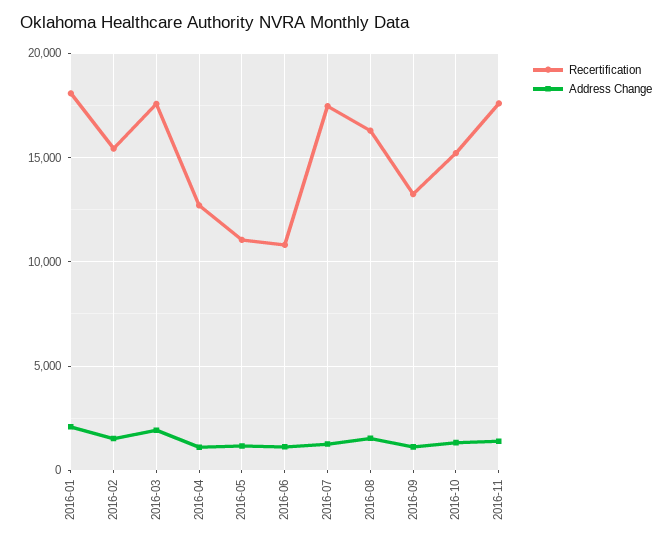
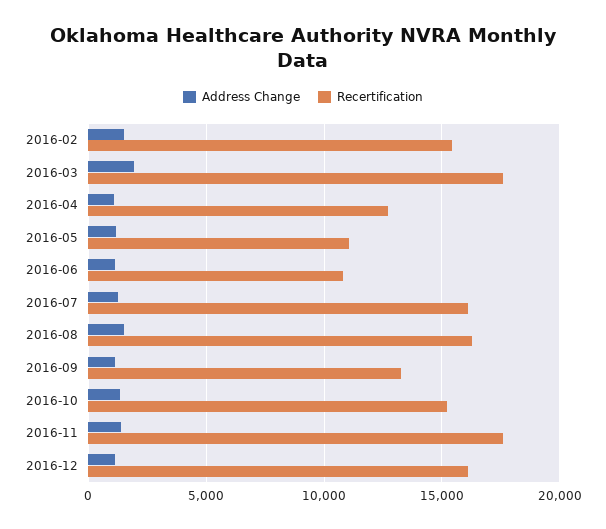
Recertification, 2016-01: 18000 -> none
Address Change, 2016-01: 2000 -> none
Recertification, 2016-07: 17500 -> 16000
Address Change, 2016-12: none -> 1000
Recertification, 2016-12: none -> 16000

